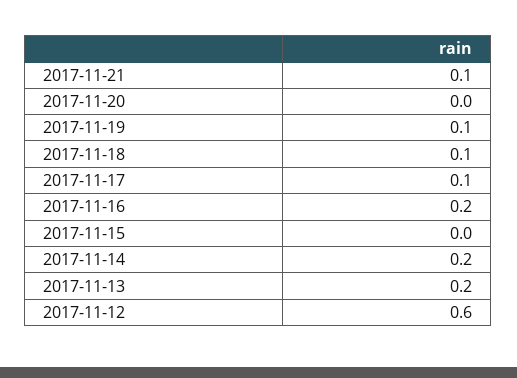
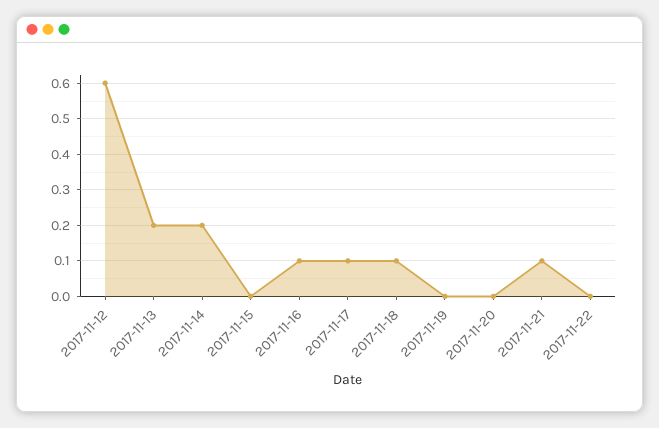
2017-11-19: 0.1 -> 0
2017-11-16: 0.2 -> 0.1
2017-11-22: none -> 0

